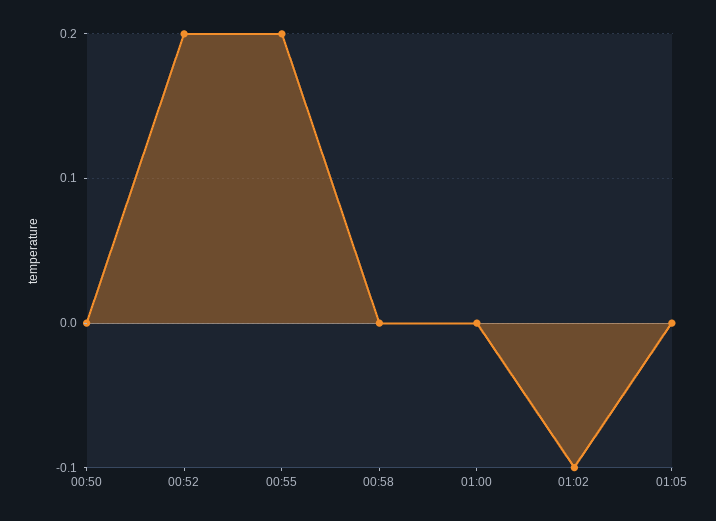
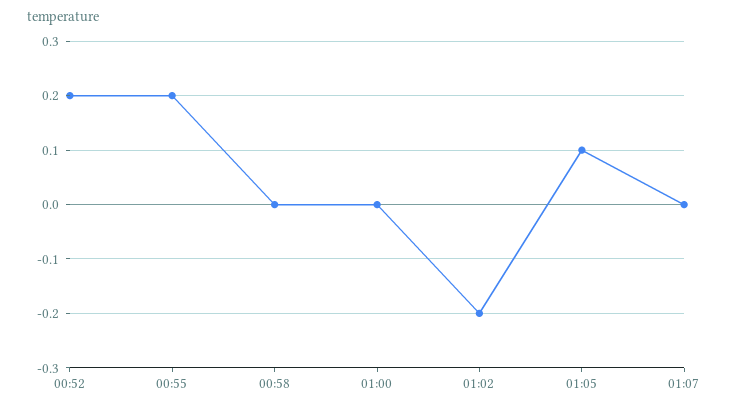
00:50: 0 -> none
01:02: -0.1 -> -0.2
01:05: 0 -> 0.1
01:07: none -> 0

